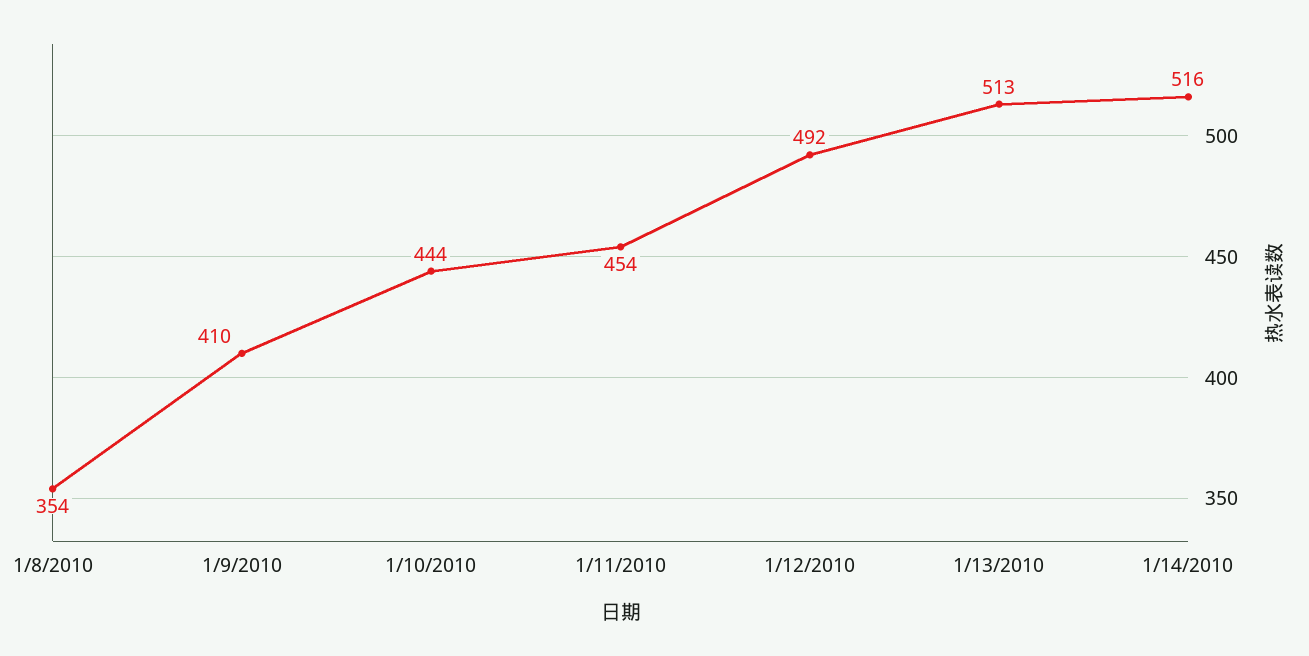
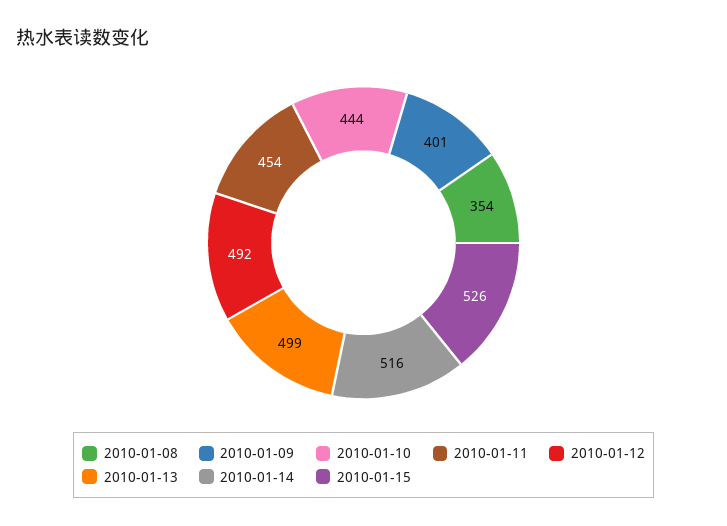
1/9/2010: 410 -> 401
1/13/2010: 513 -> 499
2010-01-15: none -> 526

